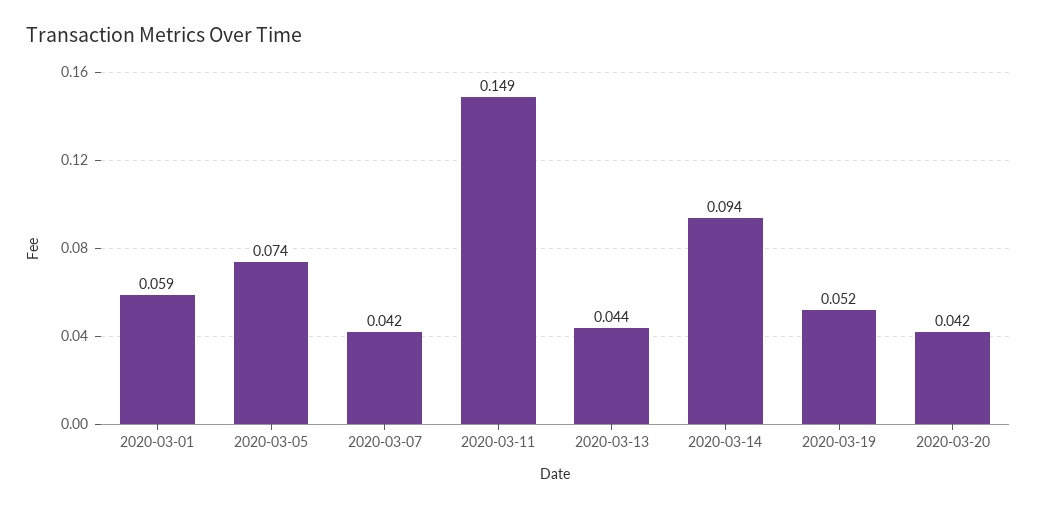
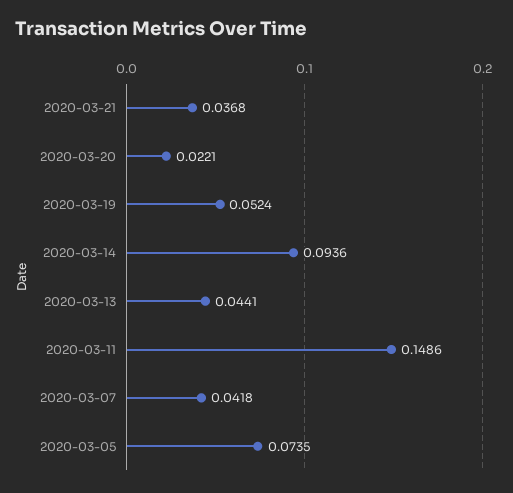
2020-03-01: 0.059 -> none
2020-03-20: 0.042 -> 0.0221
2020-03-21: none -> 0.0368

